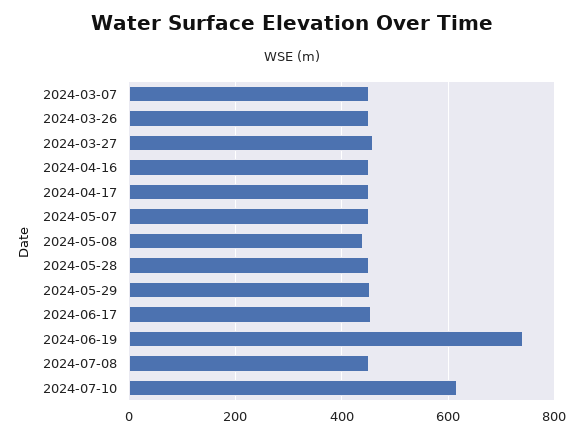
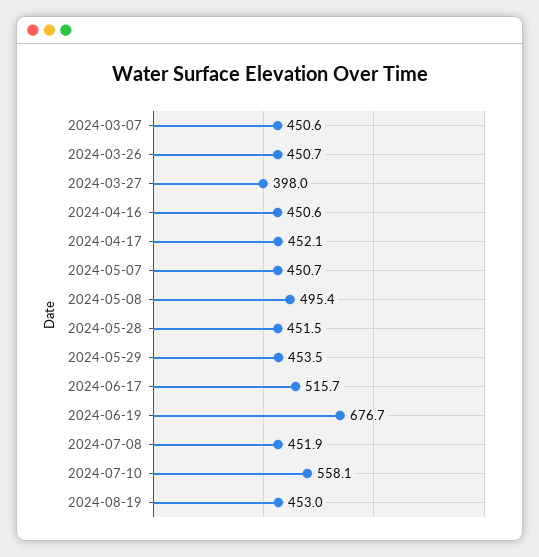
2024-03-27: 460 -> 398
2024-05-08: 440 -> 495.4
2024-06-17: 460 -> 515.7
2024-06-19: 740 -> 676.7
2024-07-10: 620 -> 558.1
2024-08-19: none -> 453

